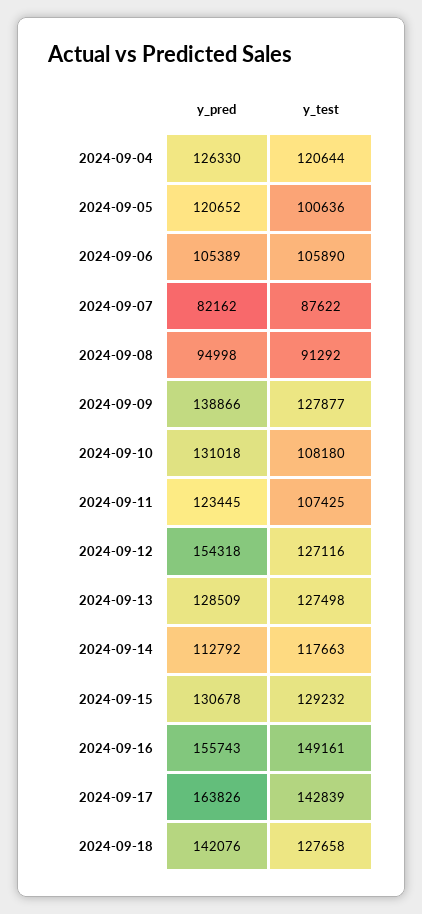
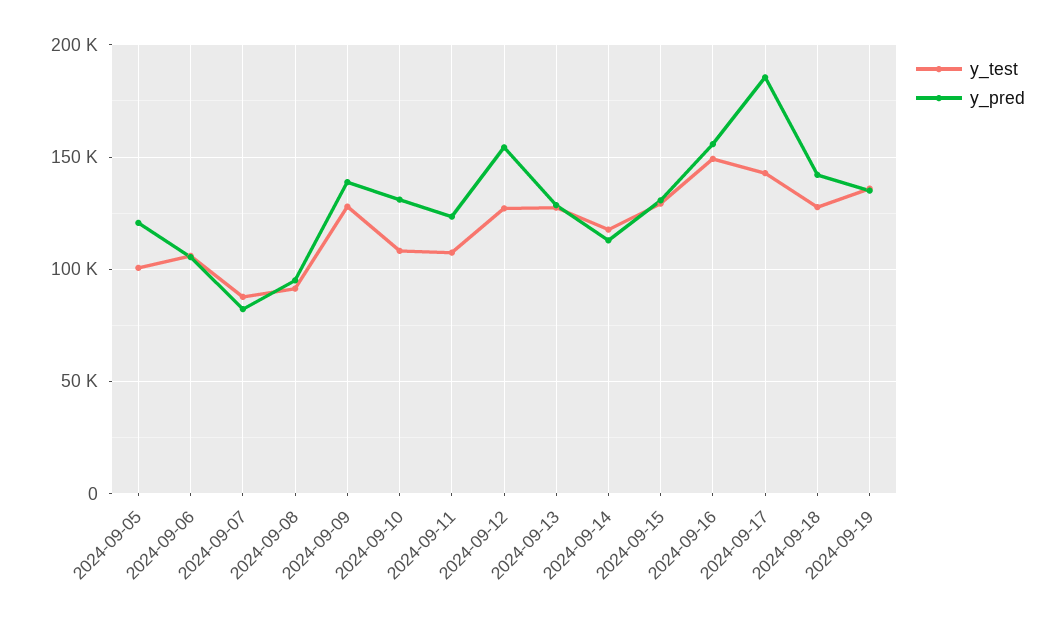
y_pred, 2024-09-04: 126330 -> none
y_test, 2024-09-04: 120644 -> none
y_pred, 2024-09-17: 163826 -> 185000
y_test, 2024-09-19: none -> 135000
y_pred, 2024-09-19: none -> 135000

